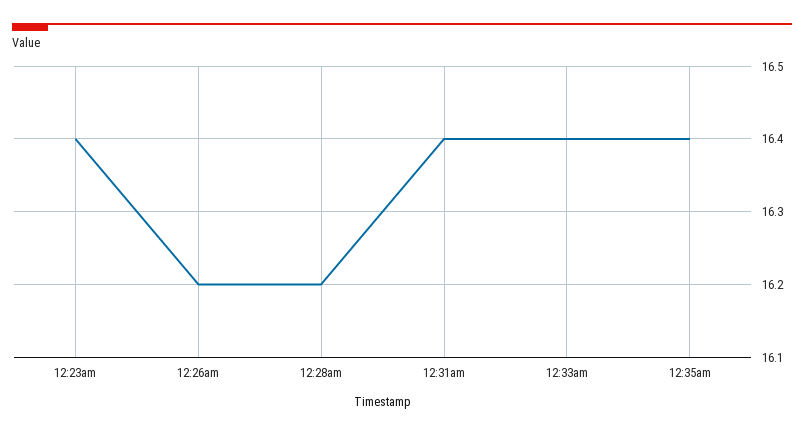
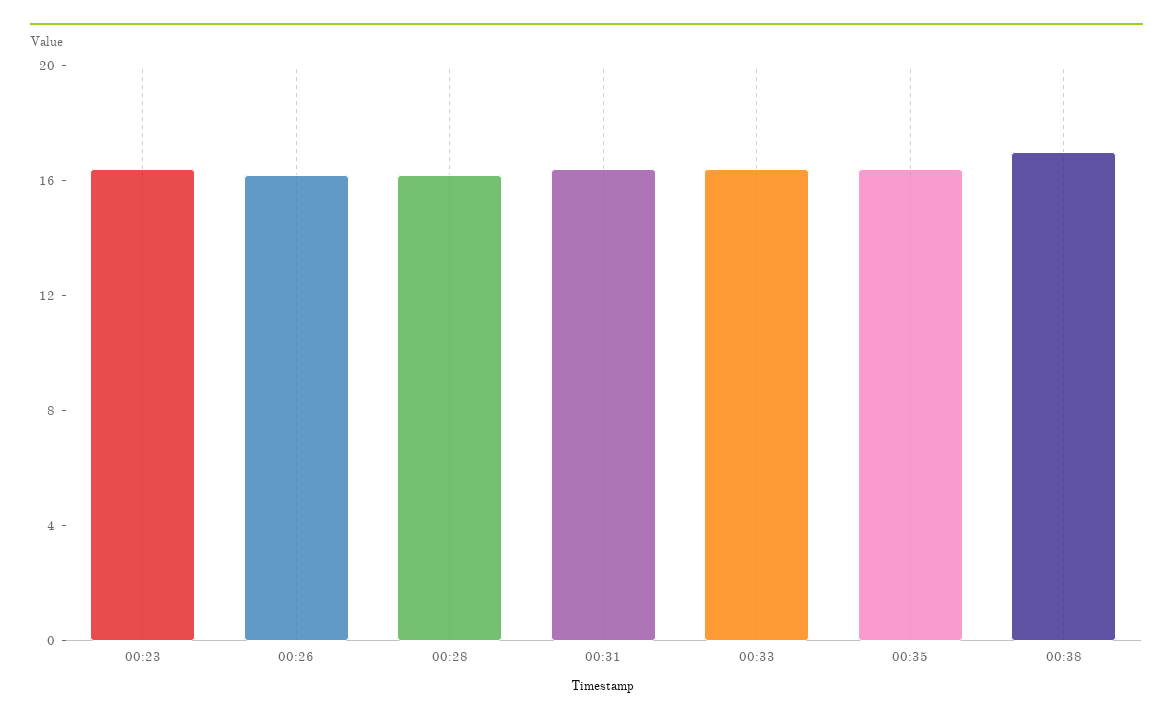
00:38: none -> 17

